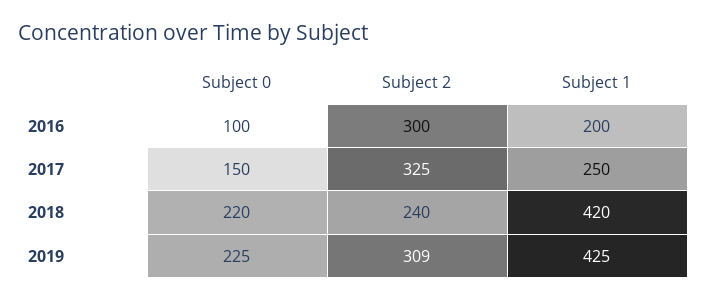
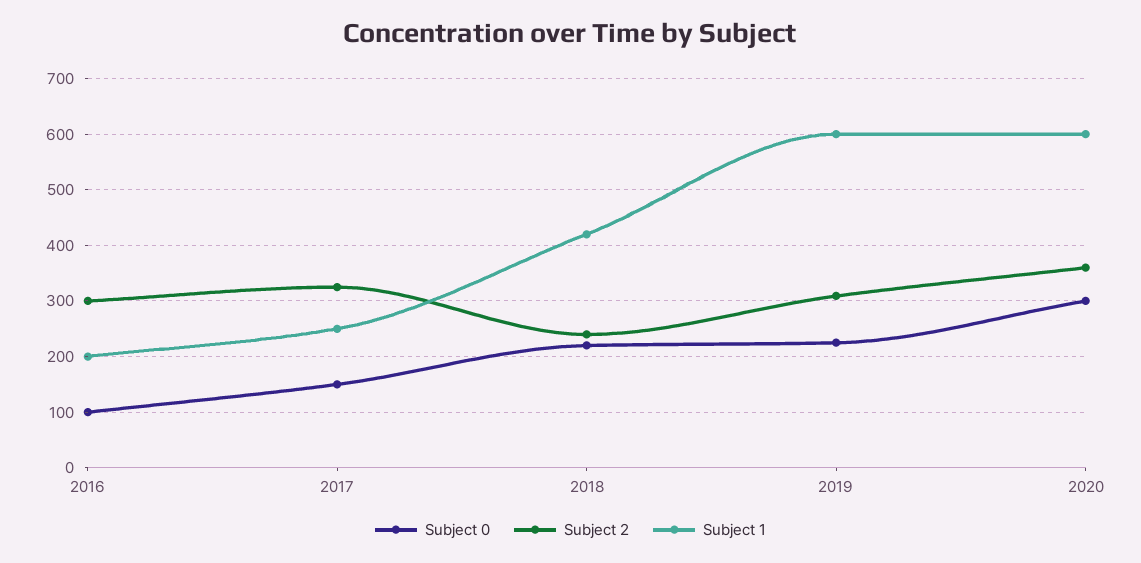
Subject 1, 2019: 425 -> 600
Subject 0, 2020: none -> 300
Subject 2, 2020: none -> 360
Subject 1, 2020: none -> 600

